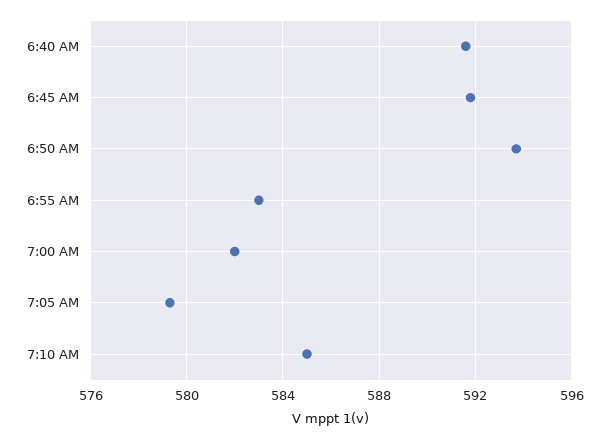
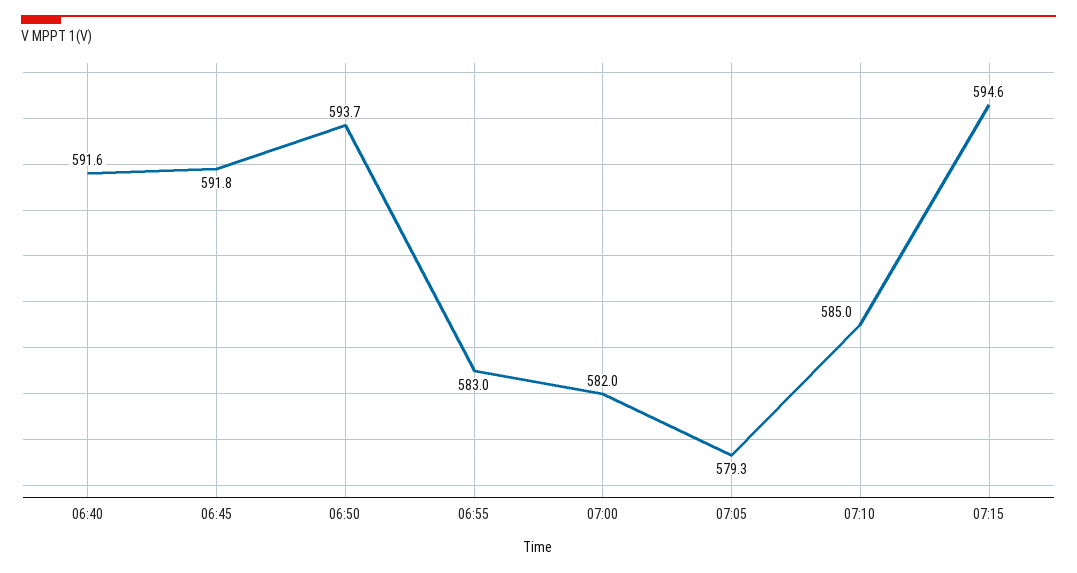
07:15: none -> 594.6

